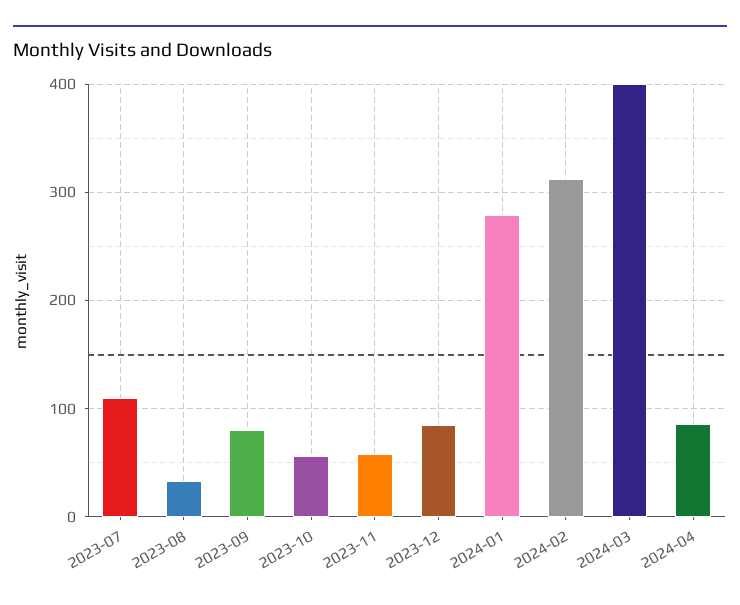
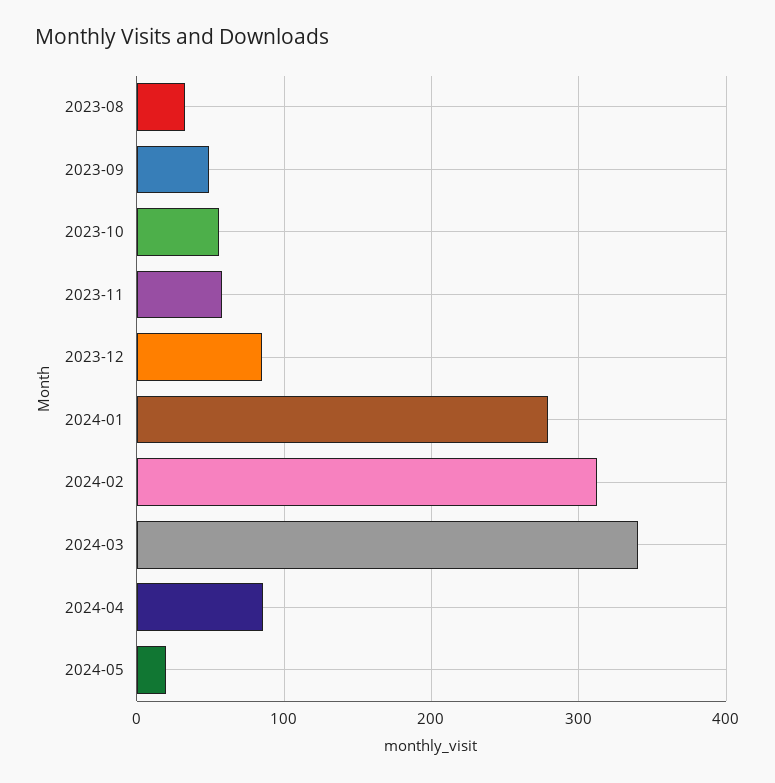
2023-07: 110 -> none
2023-09: 80 -> 50
2024-03: 400 -> 340
2024-05: none -> 20

